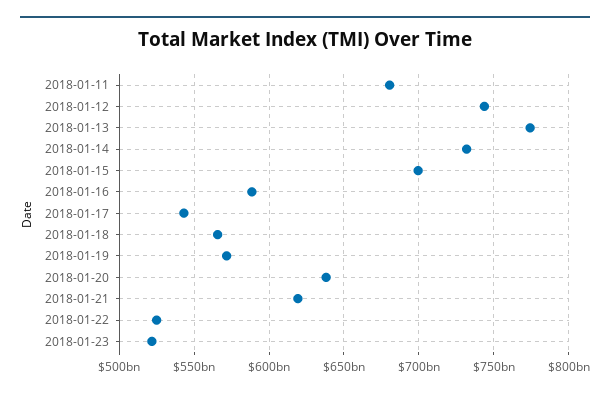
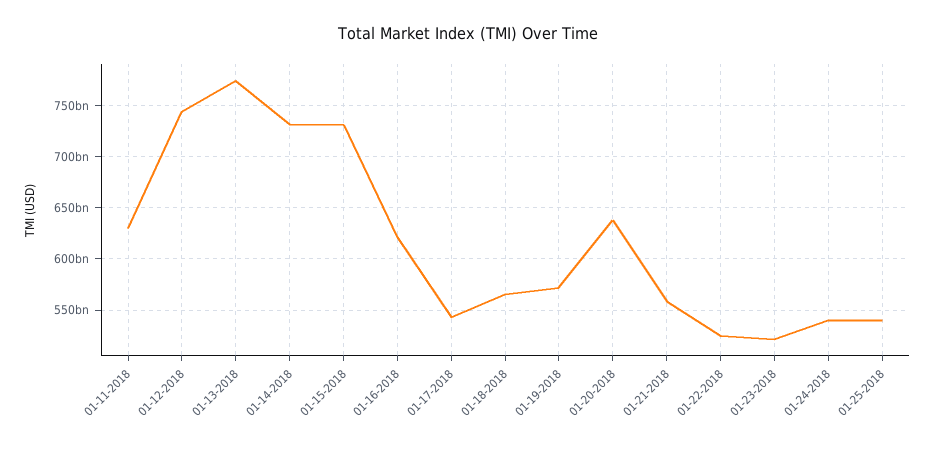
2018-01-11: 680000000000 -> 630000000000
2018-01-15: 700000000000 -> 730000000000
2018-01-16: 590000000000 -> 620000000000
2018-01-21: 620000000000 -> 560000000000
01-24-2018: none -> 540000000000
01-25-2018: none -> 540000000000

